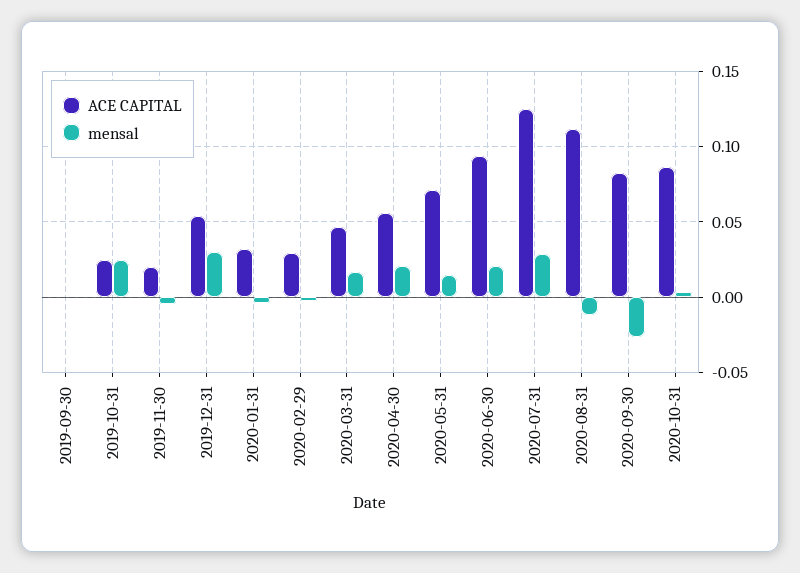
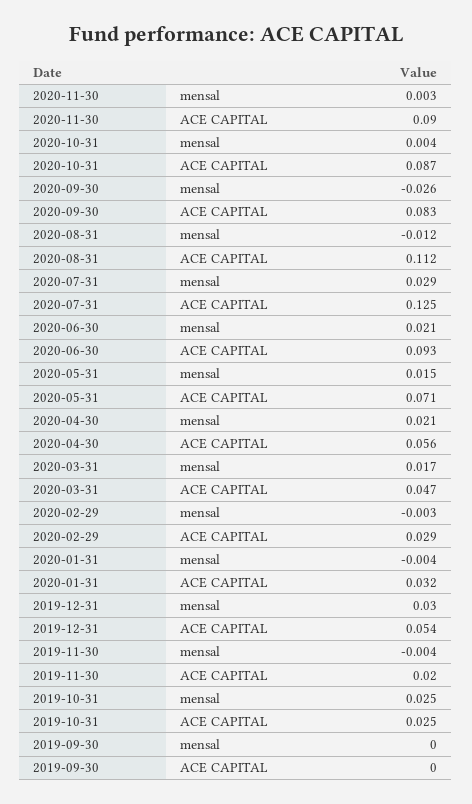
mensal, 2020-11-30: none -> 0.003
ACE CAPITAL, 2020-11-30: none -> 0.09

